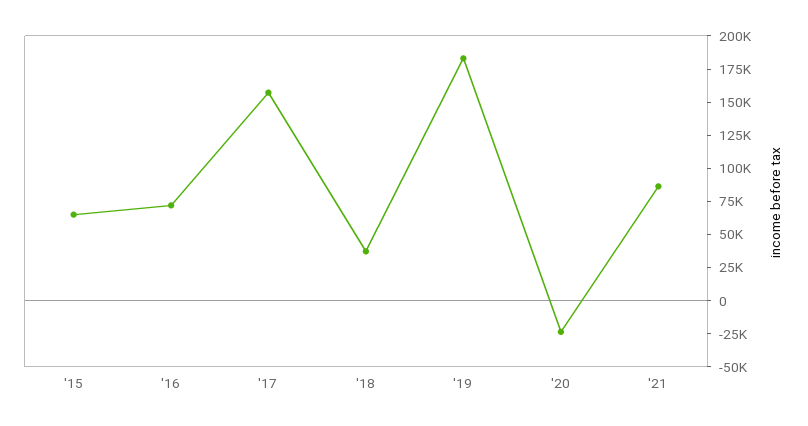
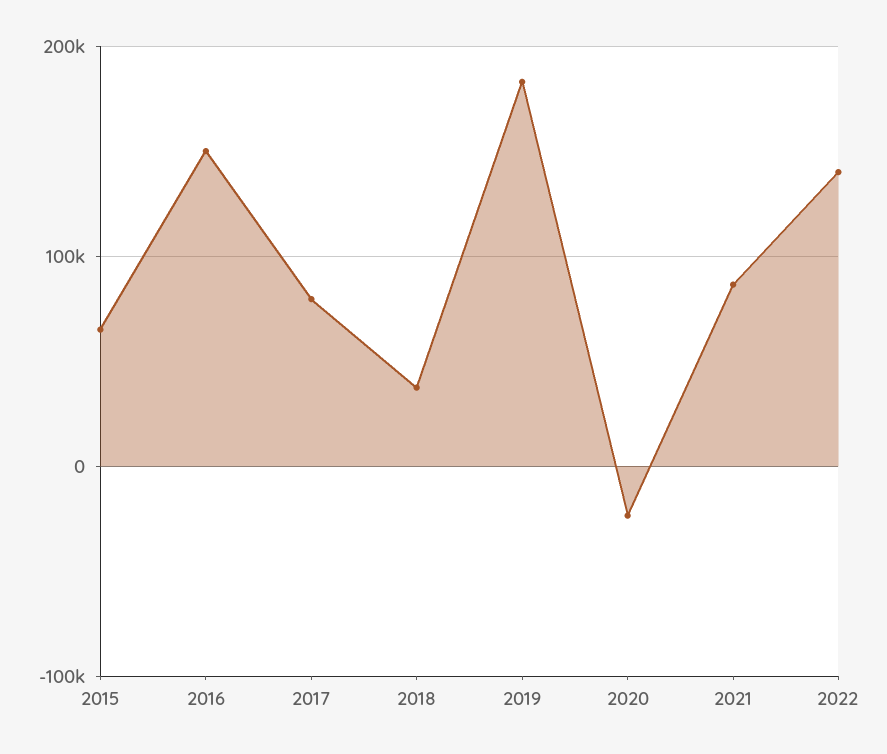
'16: 75000 -> 150000
'17: 150000 -> 80000
2022: none -> 140000

